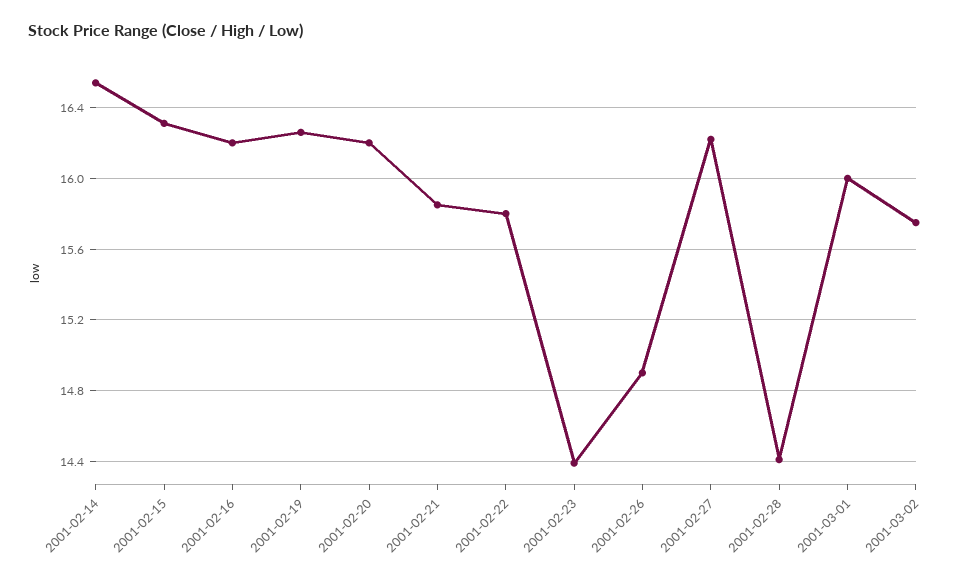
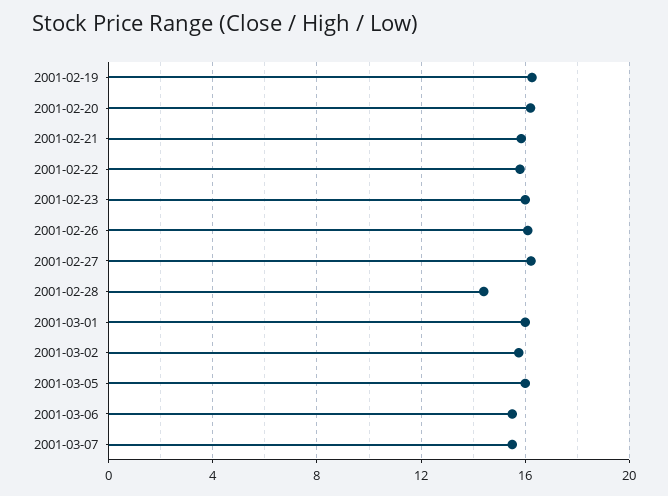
2001-02-14: 16.55 -> none
2001-02-15: 16.3 -> none
2001-02-16: 16.2 -> none
2001-02-23: 14.4 -> 16
2001-02-26: 14.9 -> 16
2001-03-05: none -> 16
2001-03-06: none -> 15.5
2001-03-07: none -> 15.5

